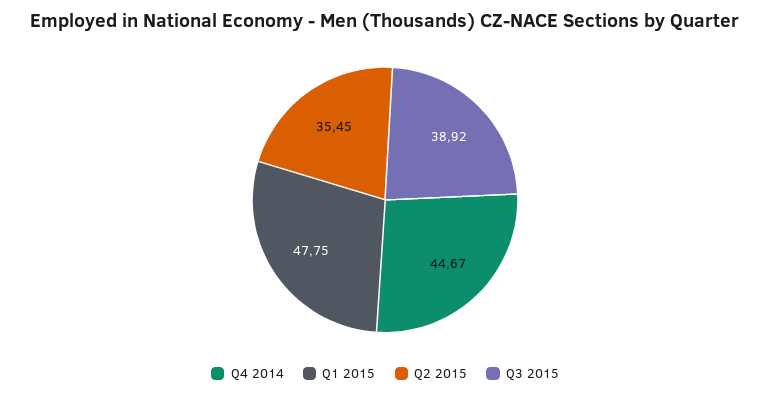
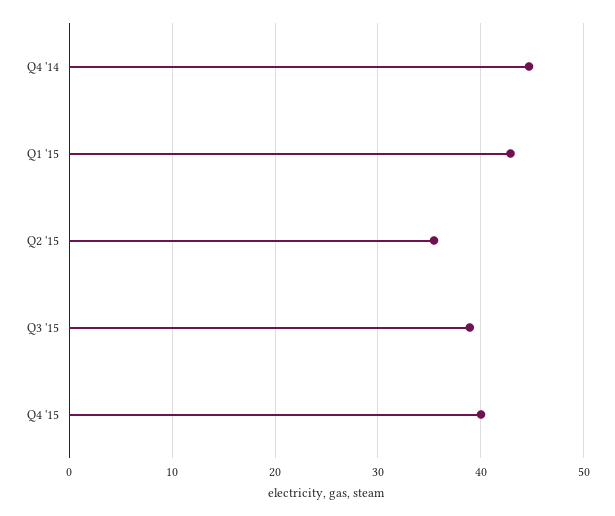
Q1 2015: 47.75 -> 43
Q4 '15: none -> 40

